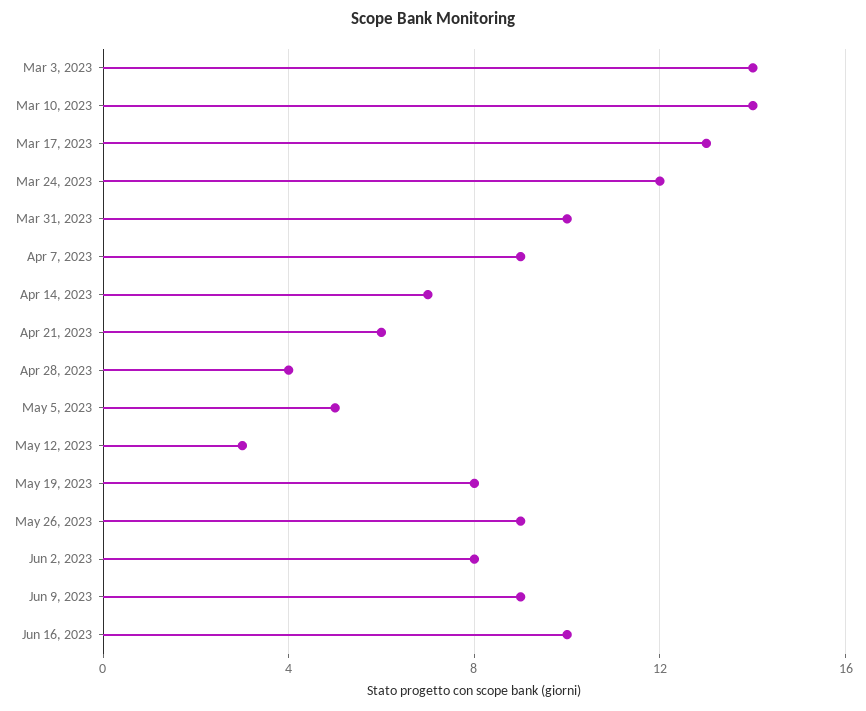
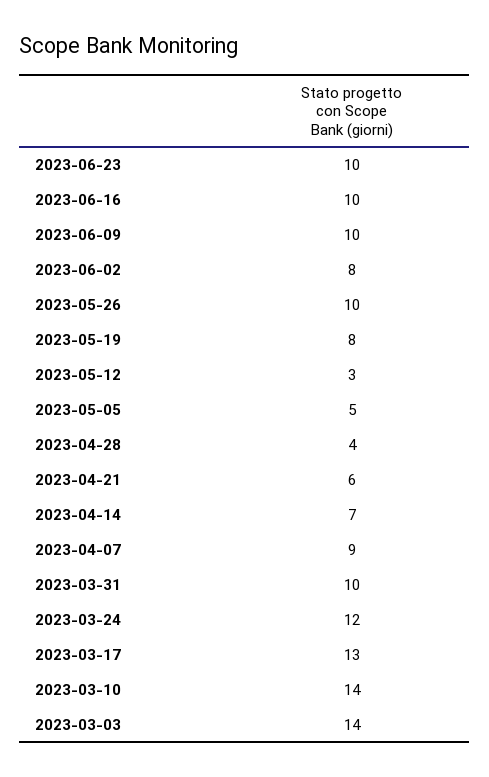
May 26, 2023: 9 -> 10
Jun 9, 2023: 9 -> 10
2023-06-23: none -> 10

